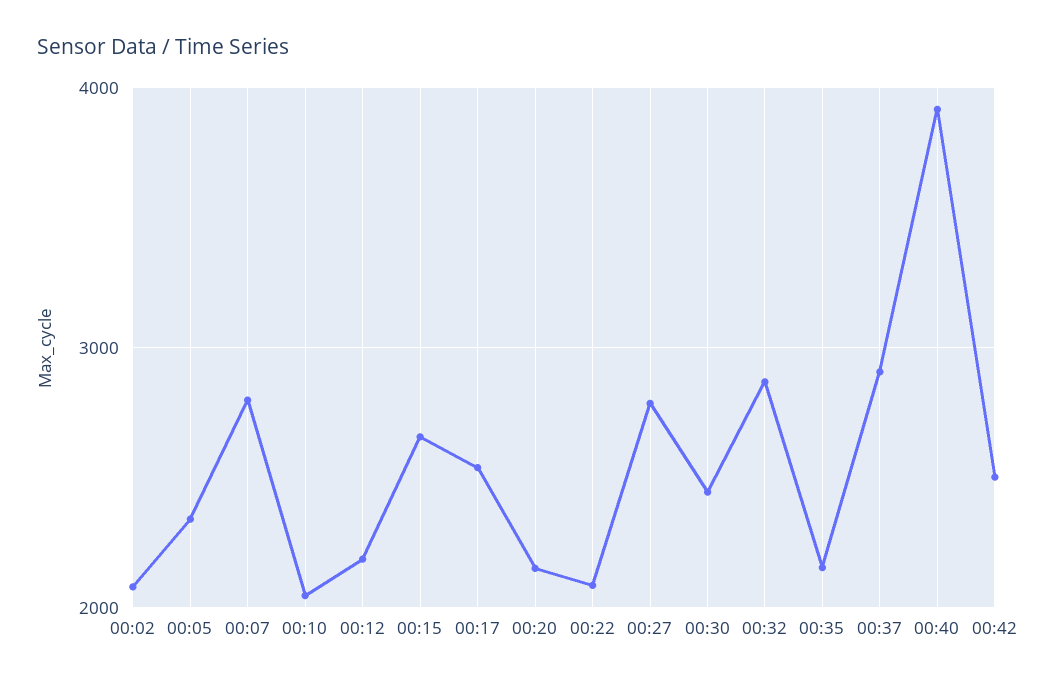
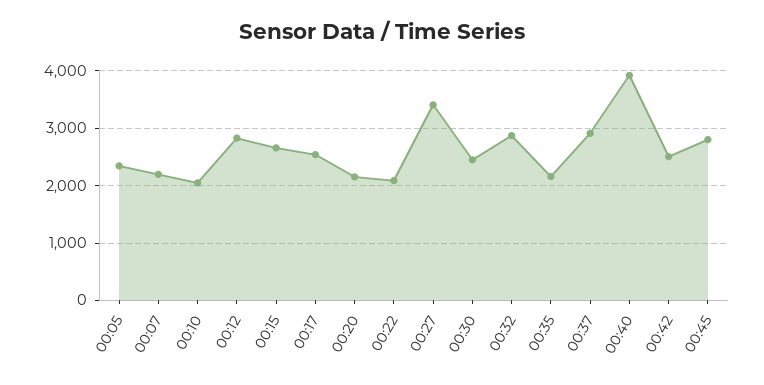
00:02: 2100 -> none
00:07: 2800 -> 2200
00:12: 2200 -> 2800
00:27: 2800 -> 3400
00:45: none -> 2800

